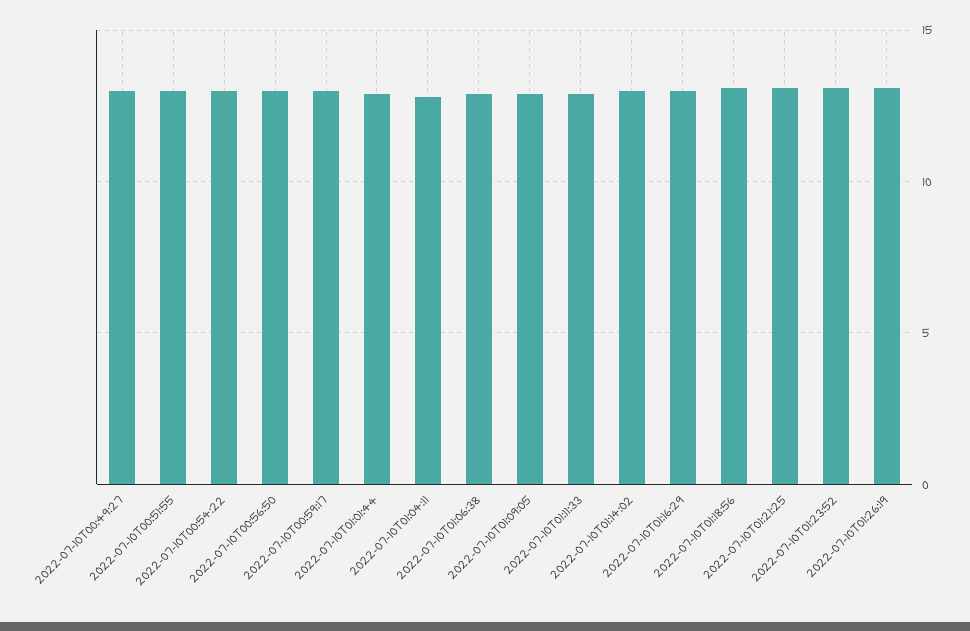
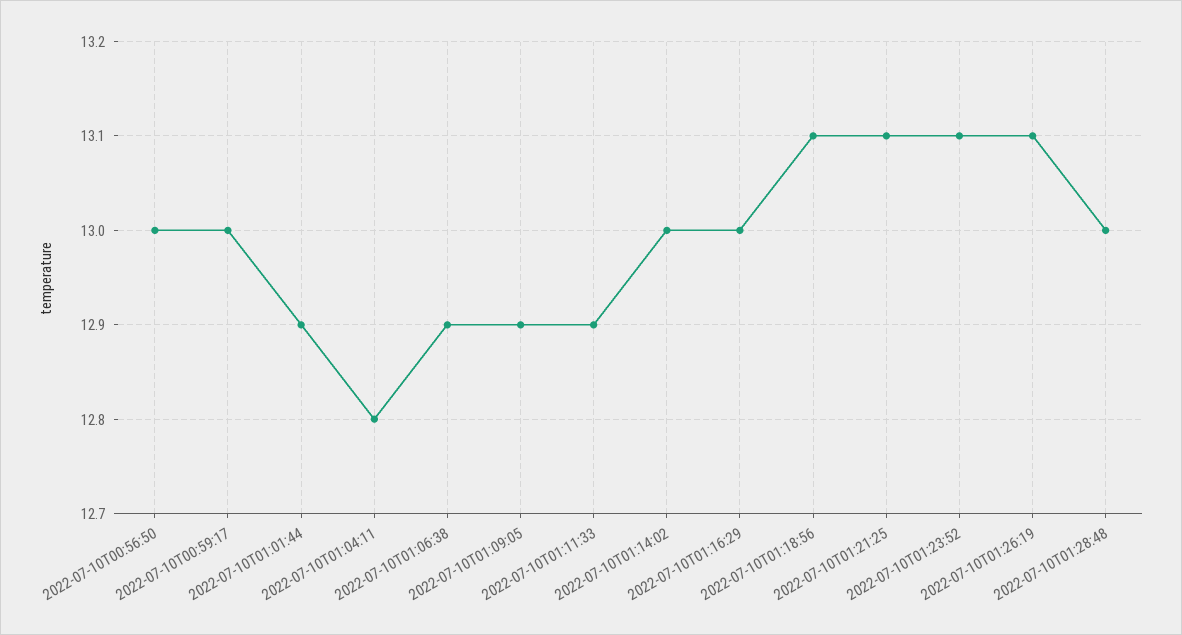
2022-07-10T00:49:27: 13 -> none
2022-07-10T00:51:55: 13 -> none
2022-07-10T00:54:22: 13 -> none
2022-07-10T01:28:48: none -> 13

